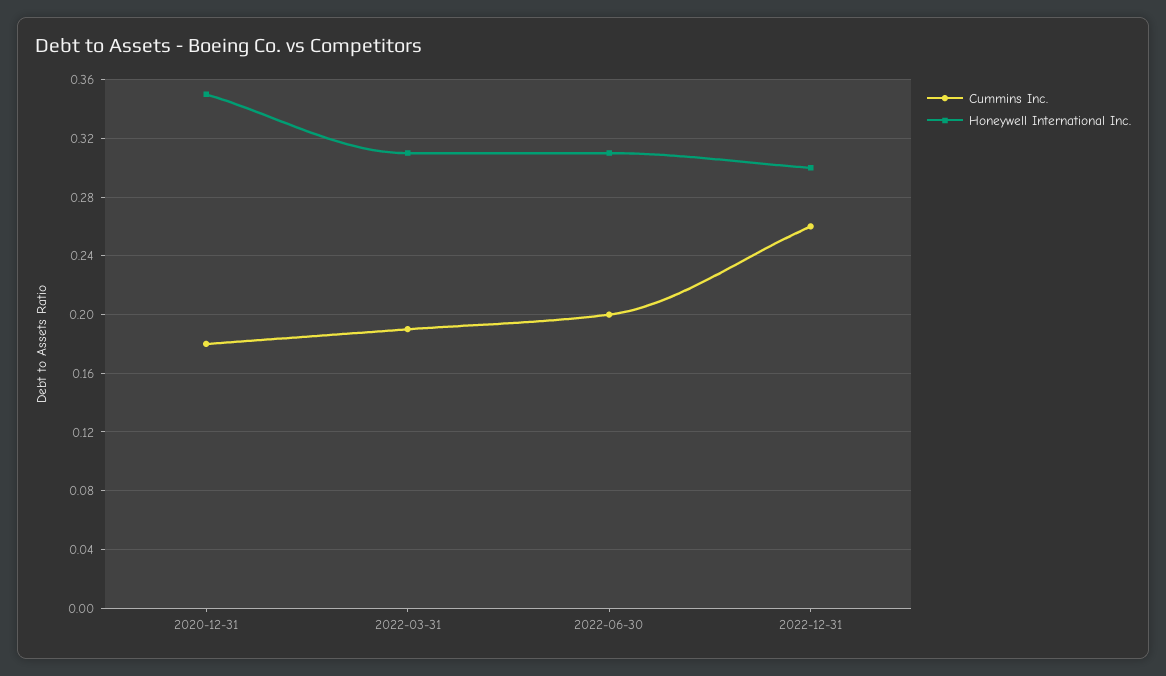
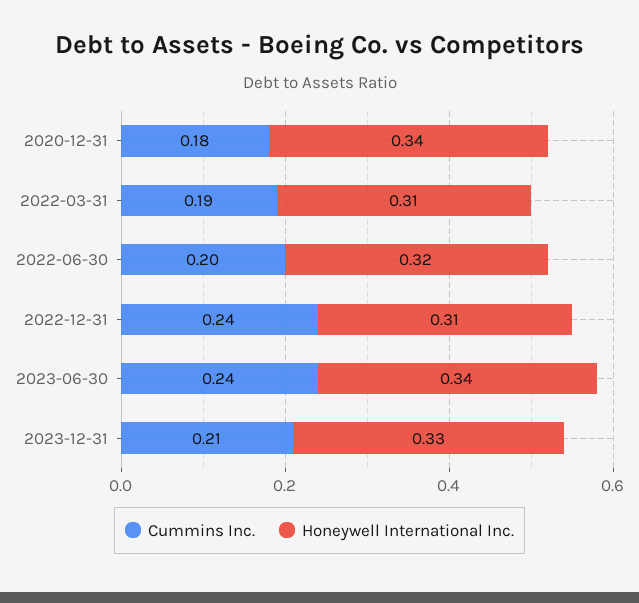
Honeywell International Inc., 2020-12-31: 0.35 -> 0.34
Honeywell International Inc., 2022-06-30: 0.31 -> 0.32
Cummins Inc., 2022-12-31: 0.26 -> 0.24
Honeywell International Inc., 2022-12-31: 0.3 -> 0.31
Cummins Inc., 2023-06-30: none -> 0.24
Honeywell International Inc., 2023-06-30: none -> 0.34
Cummins Inc., 2023-12-31: none -> 0.21
Honeywell International Inc., 2023-12-31: none -> 0.33

